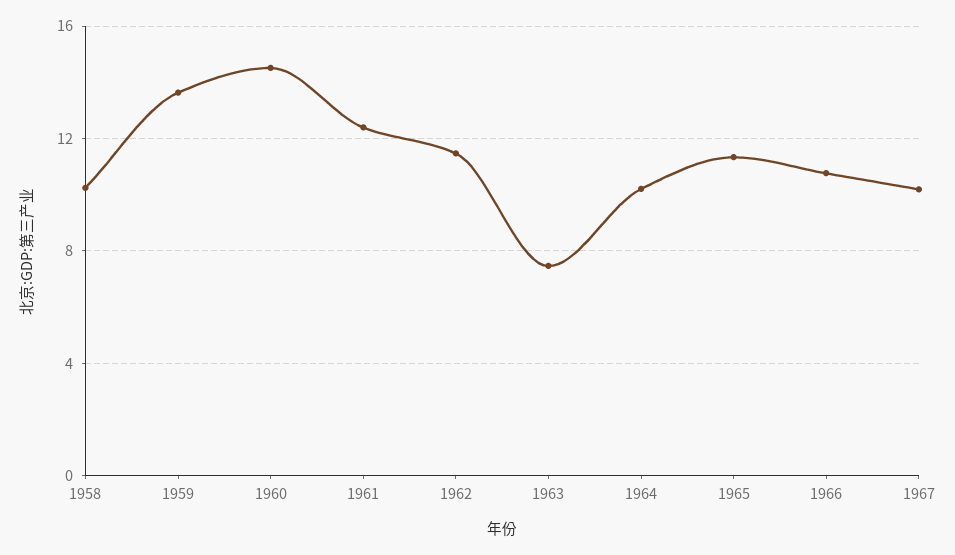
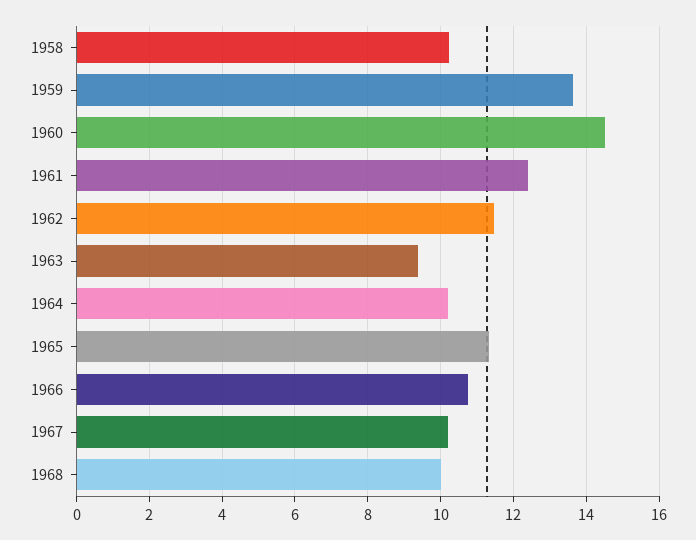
1963: 7.5 -> 9.4
1968: none -> 10

